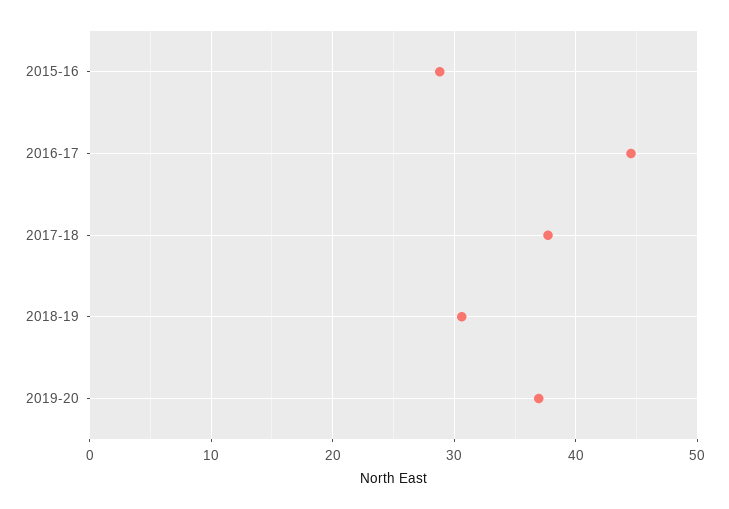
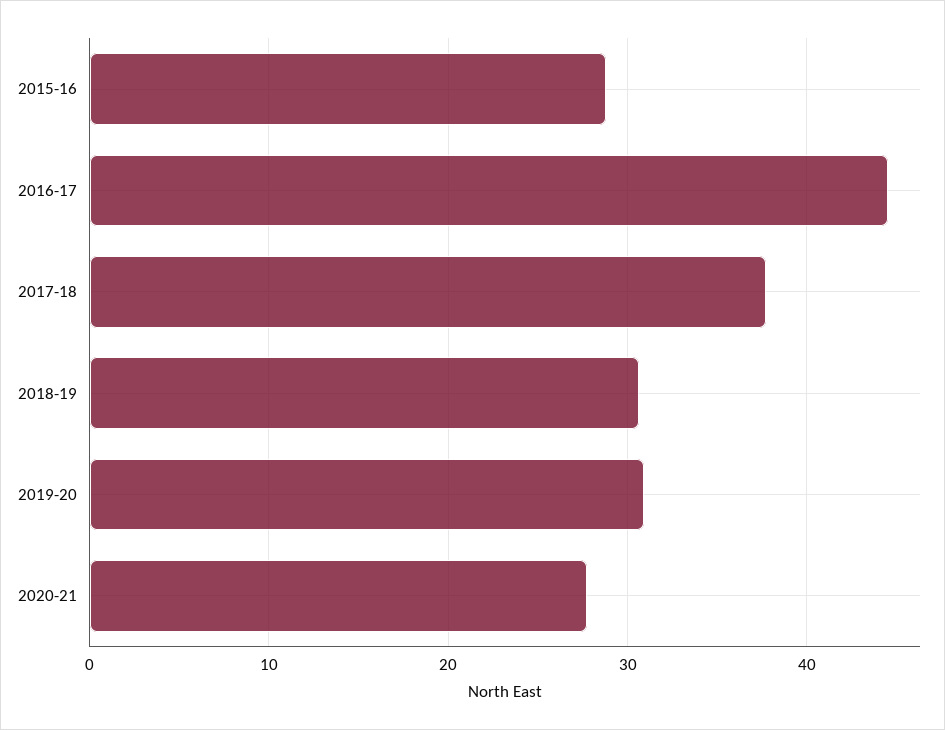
2019-20: 37 -> 31
2020-21: none -> 28

